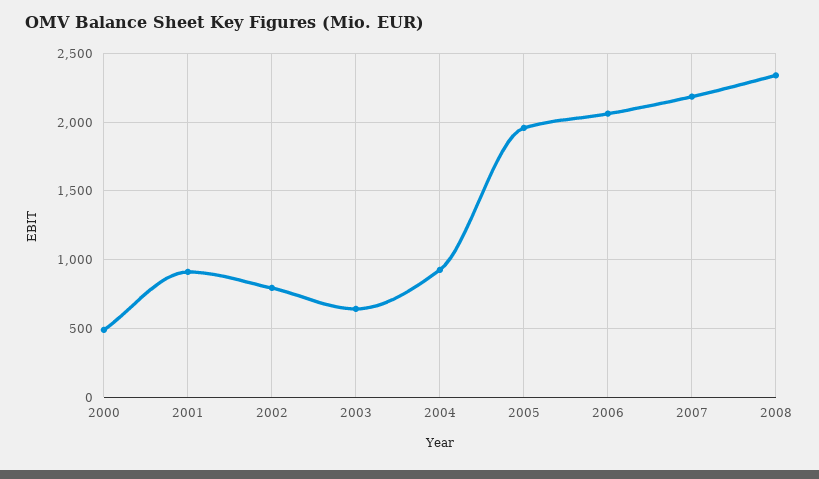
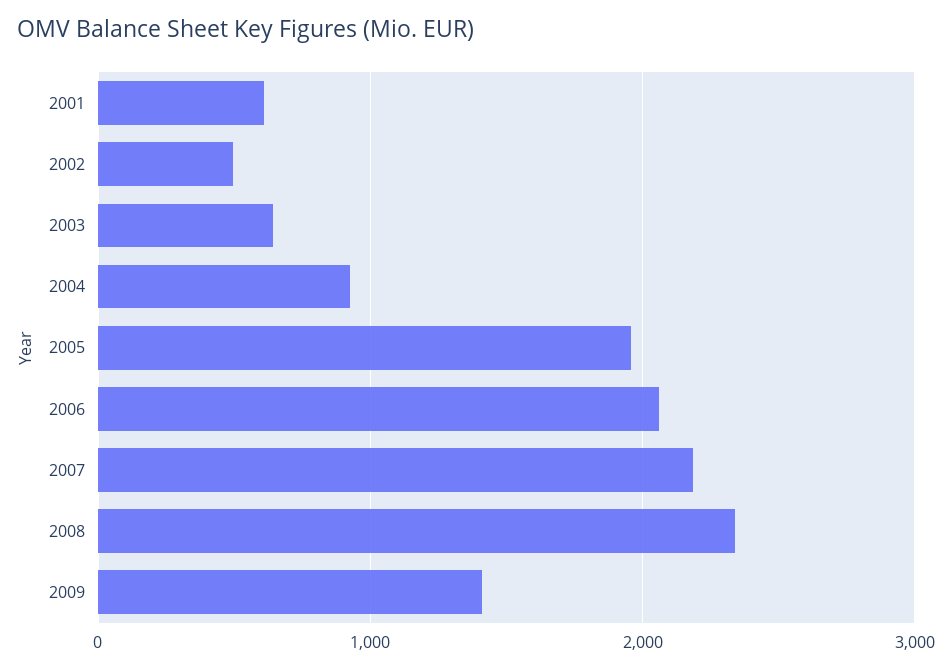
2000: 500 -> none
2001: 900 -> 600
2002: 800 -> 500
2009: none -> 1400

